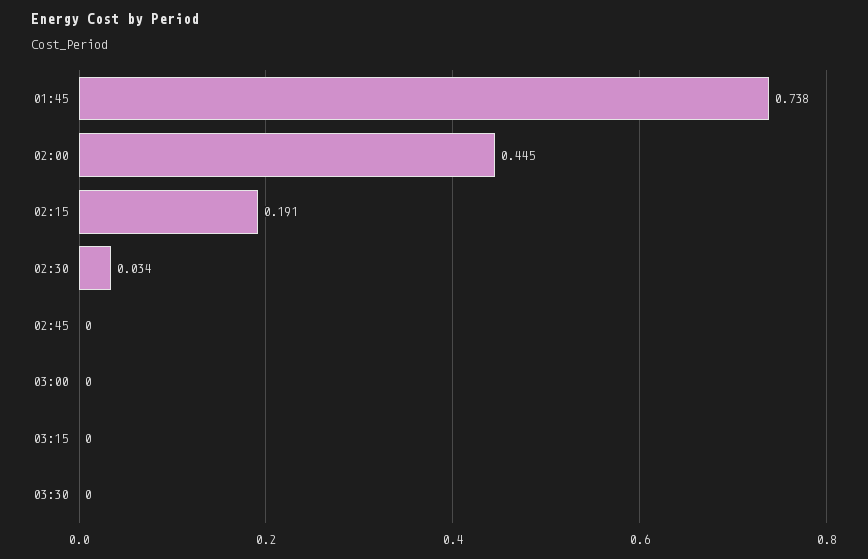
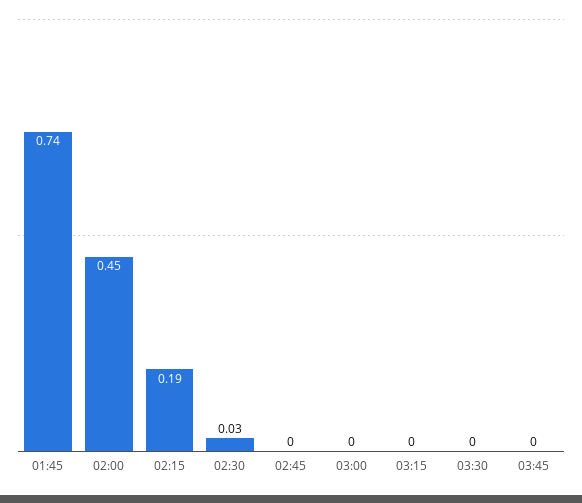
03:45: none -> 0

